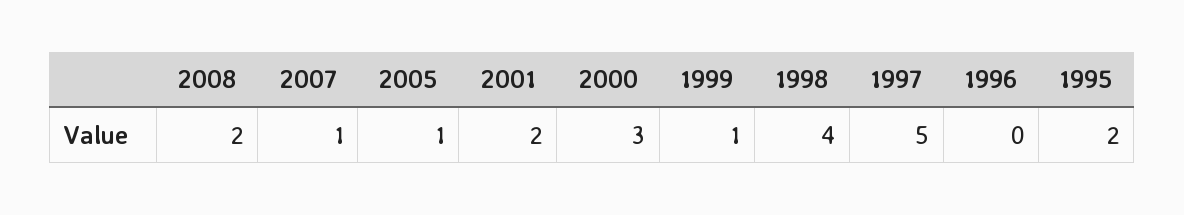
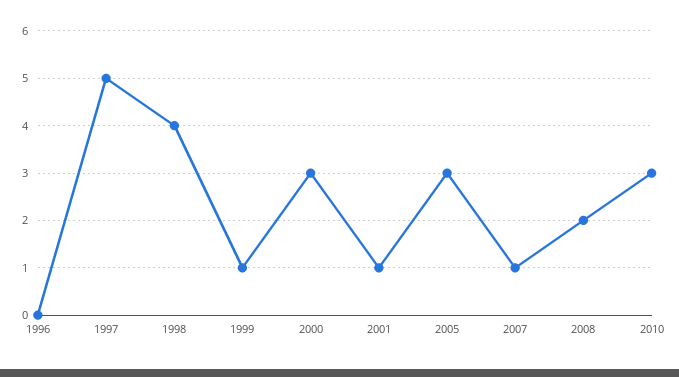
2005: 1 -> 3
2001: 2 -> 1
1995: 2 -> none
2010: none -> 3

